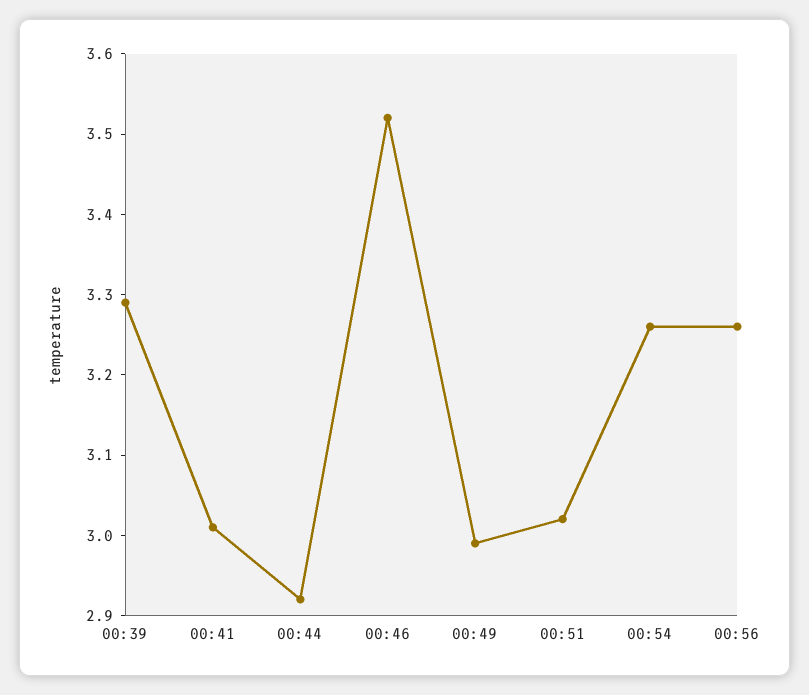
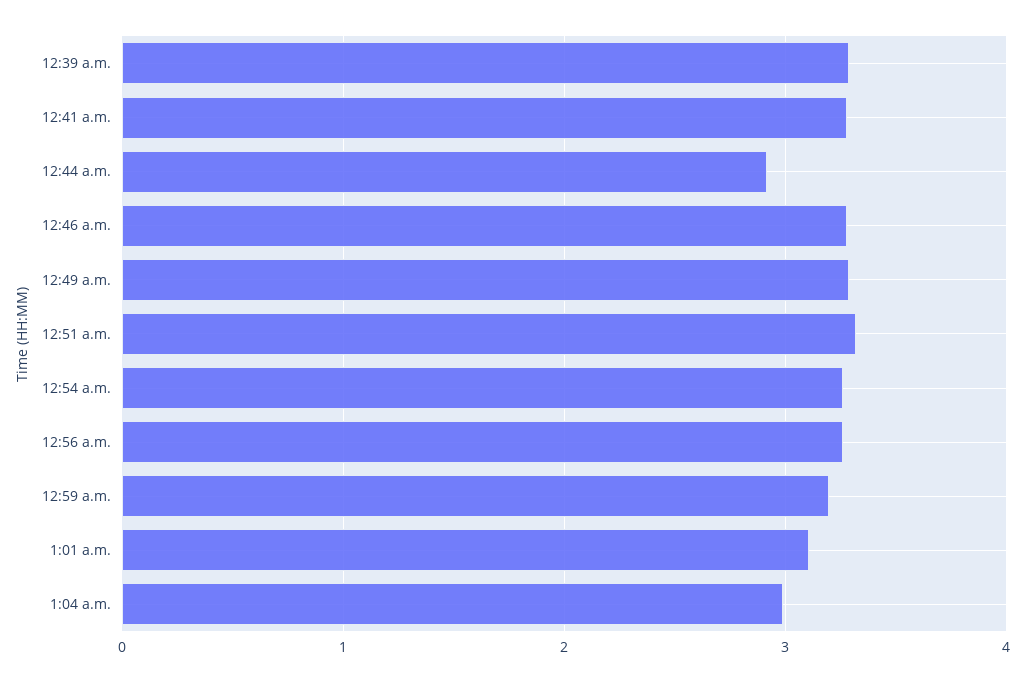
00:41: 3.01 -> 3.3
00:46: 3.52 -> 3.3
00:49: 2.99 -> 3.3
00:51: 3.02 -> 3.3
12:59 a.m.: none -> 3.2
1:01 a.m.: none -> 3.1
1:04 a.m.: none -> 3

